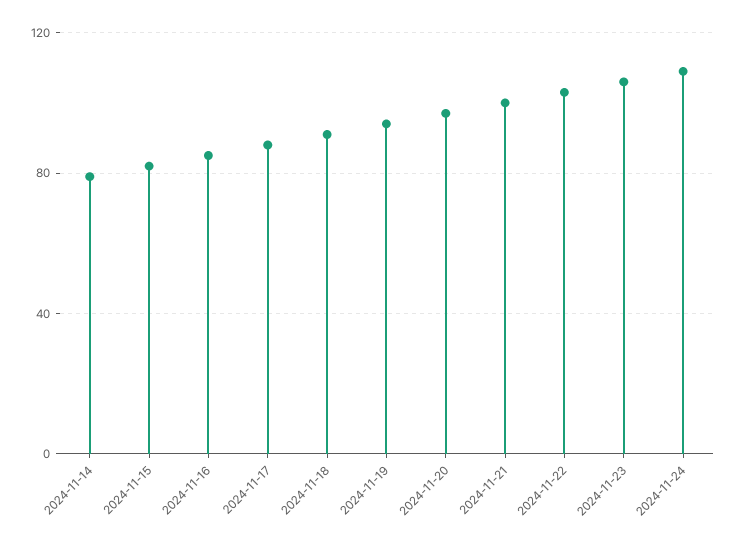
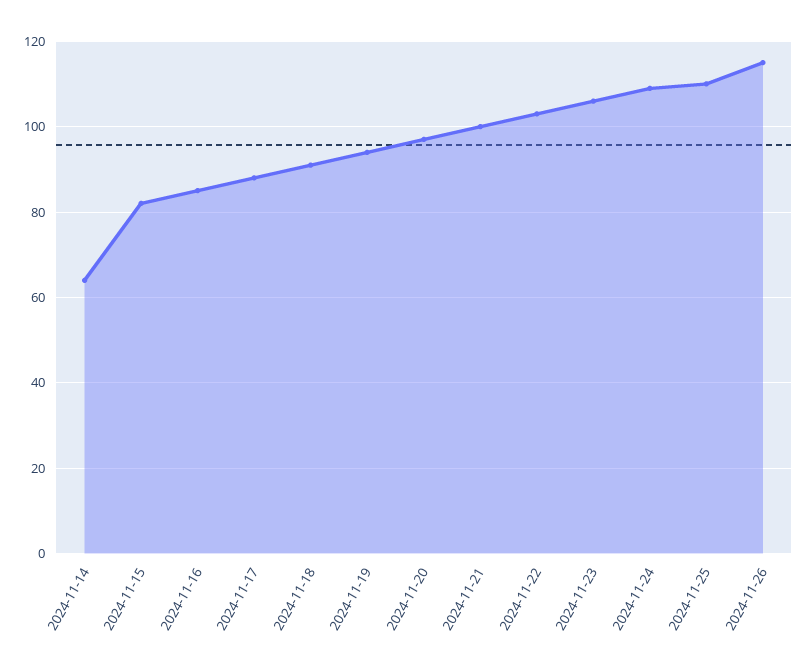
2024-11-14: 80 -> 65
2024-11-25: none -> 110
2024-11-26: none -> 115

